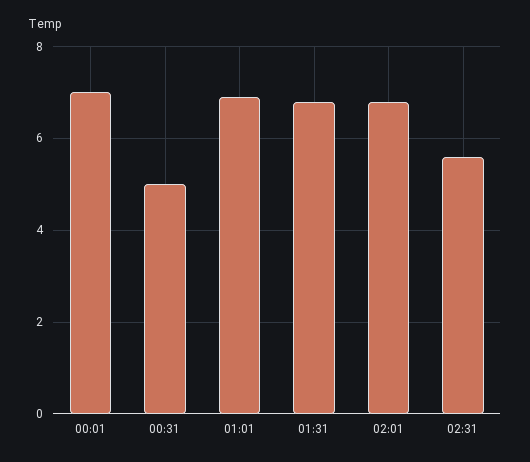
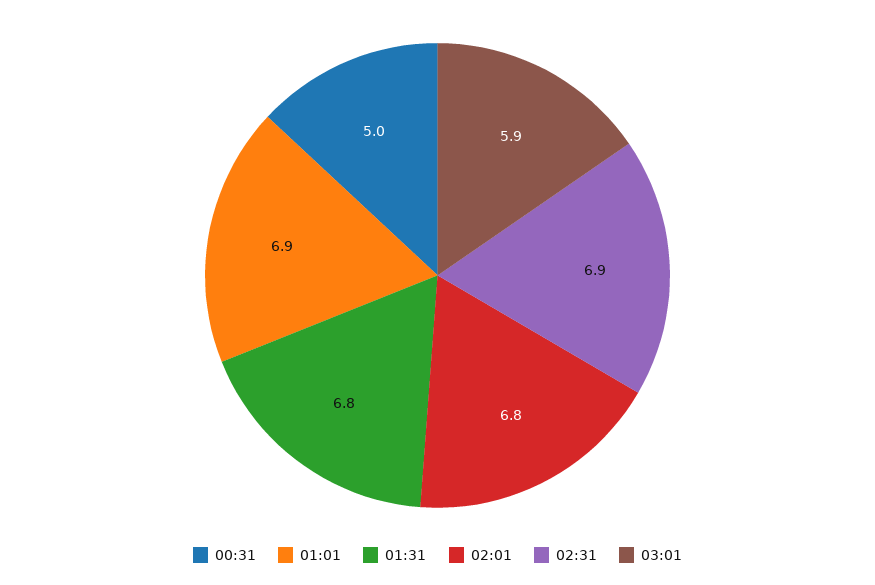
00:01: 7 -> none
02:31: 5.5 -> 6.9
03:01: none -> 5.9

